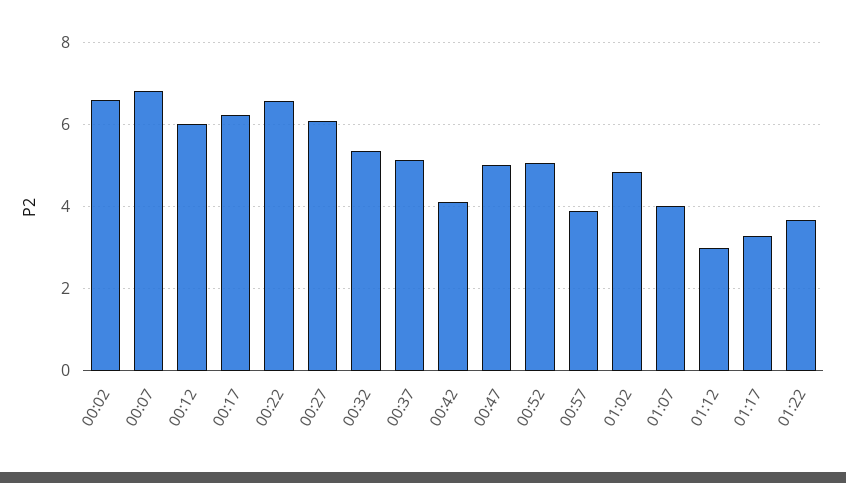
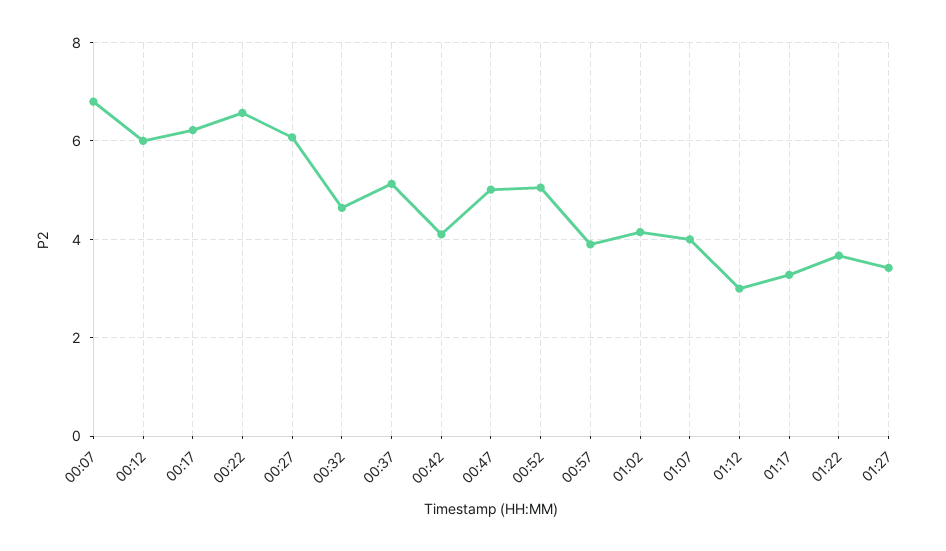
00:02: 6.6 -> none
00:32: 5.4 -> 4.6
01:02: 4.8 -> 4.2
01:27: none -> 3.4

